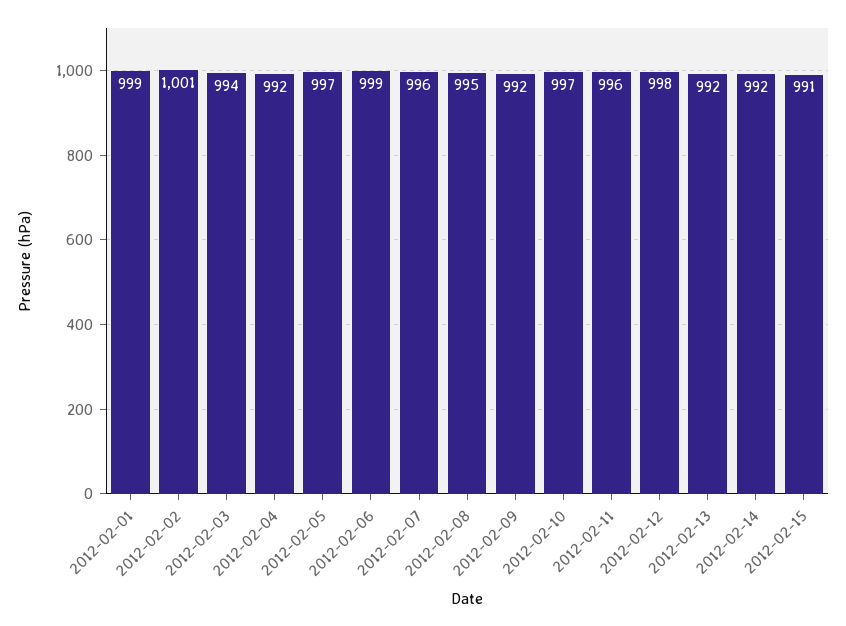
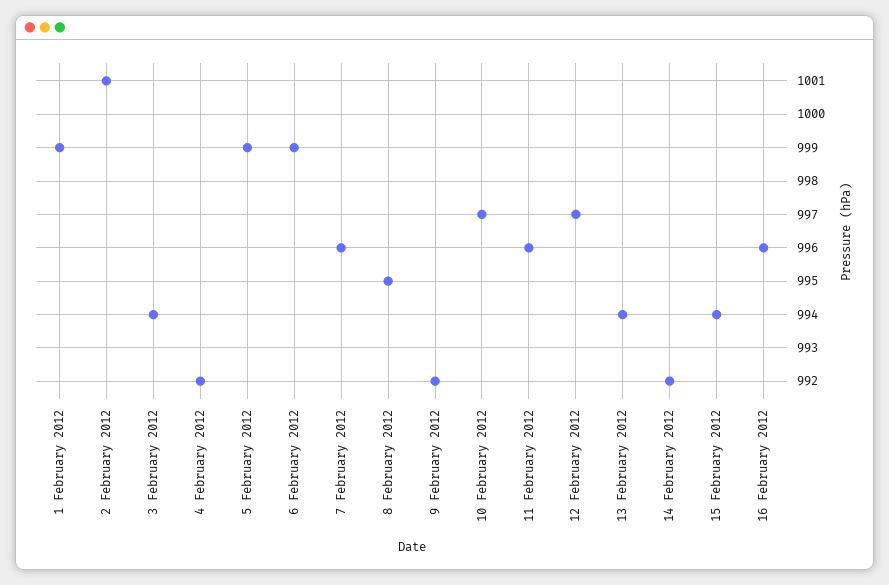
2012-02-05: 997 -> 999
2012-02-12: 998 -> 997
2012-02-13: 992 -> 994
2012-02-15: 991 -> 994
16 February 2012: none -> 996

